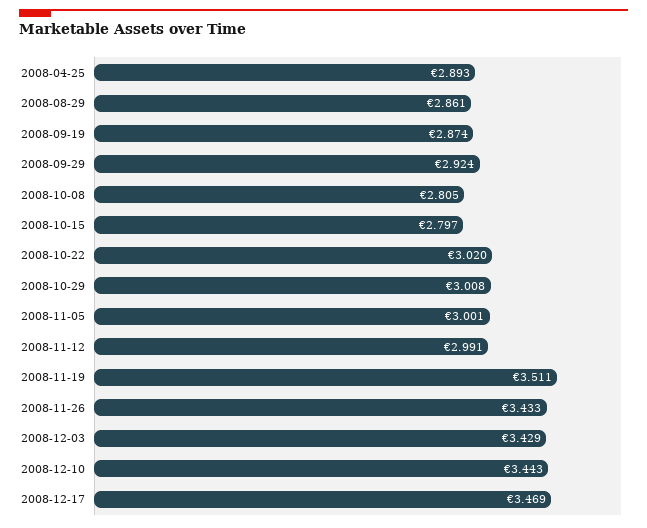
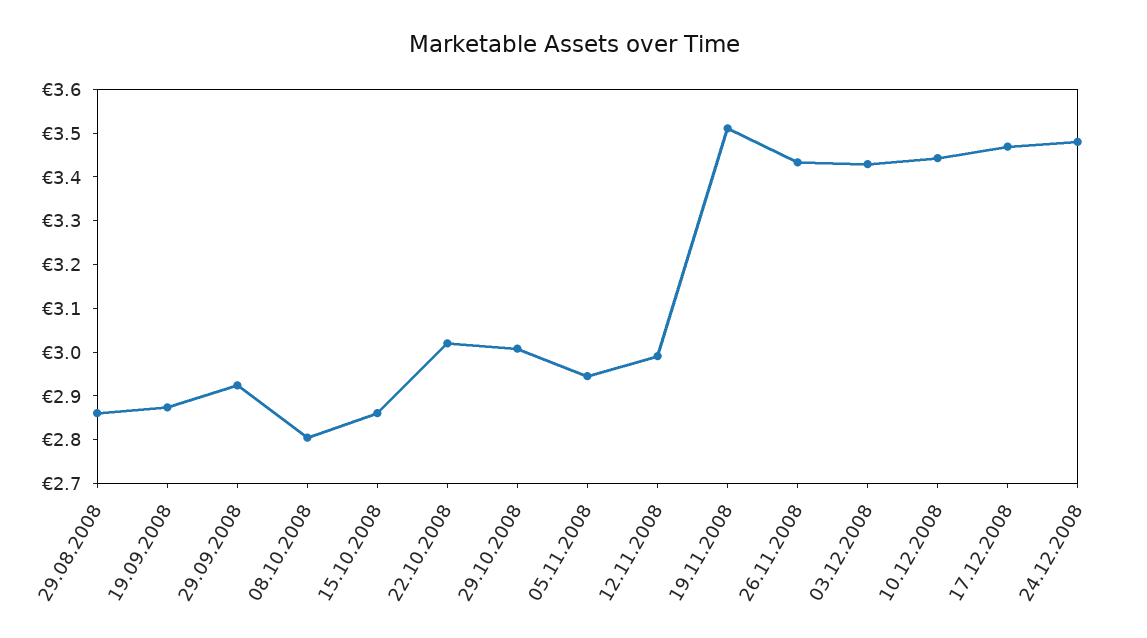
2008-04-25: 2.893 -> none
2008-10-15: 2.797 -> 2.86
2008-11-05: 3.001 -> 2.94
24.12.2008: none -> 3.48

